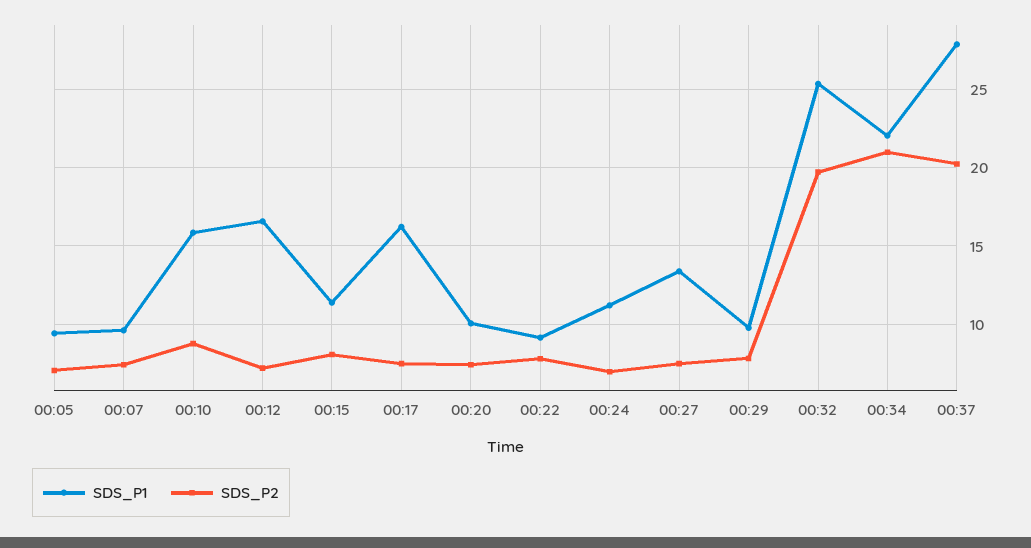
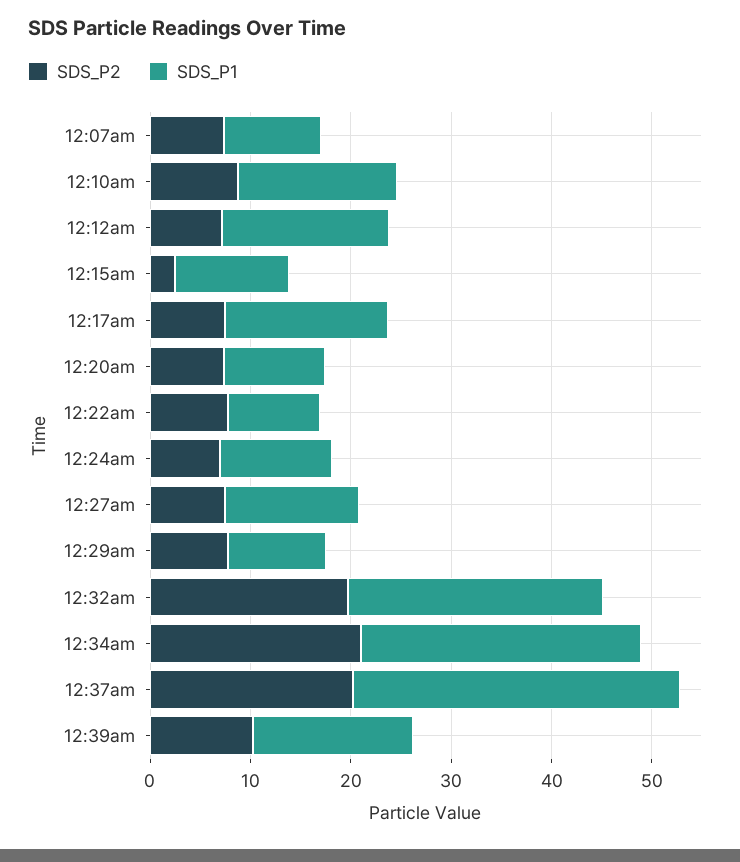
SDS_P1, 00:05: 9.5 -> none
SDS_P2, 00:05: 7 -> none
SDS_P2, 00:15: 8 -> 2
SDS_P1, 00:34: 22 -> 28
SDS_P1, 00:37: 28 -> 32
SDS_P2, 12:39am: none -> 10
SDS_P1, 12:39am: none -> 16

